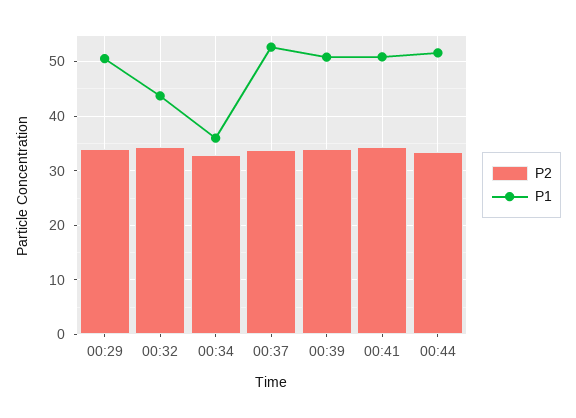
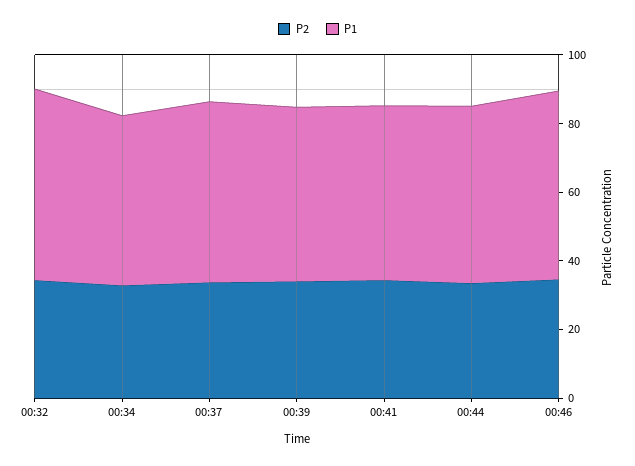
P2, 00:29: 34 -> none
P1, 00:29: 50 -> none
P1, 00:32: 44 -> 55
P1, 00:34: 36 -> 50
P2, 00:46: none -> 35
P1, 00:46: none -> 55

